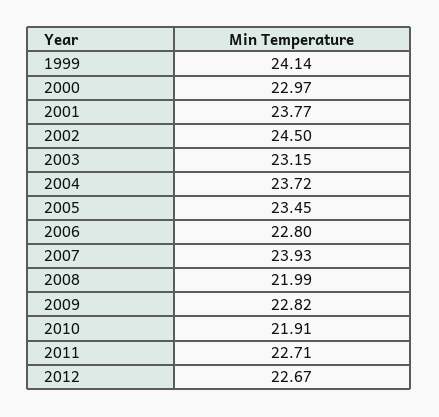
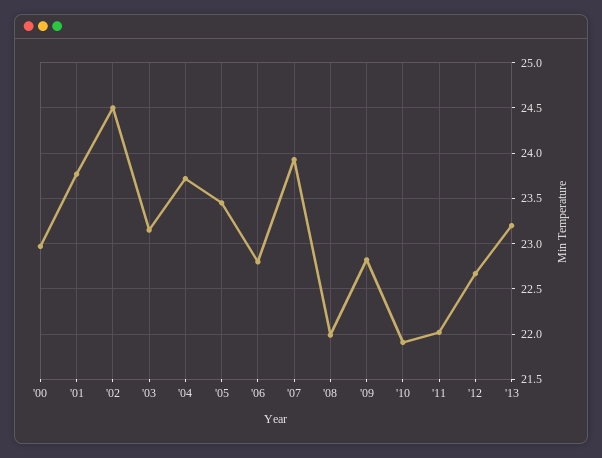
1999: 24.14 -> none
2011: 22.71 -> 22
'13: none -> 23.2

